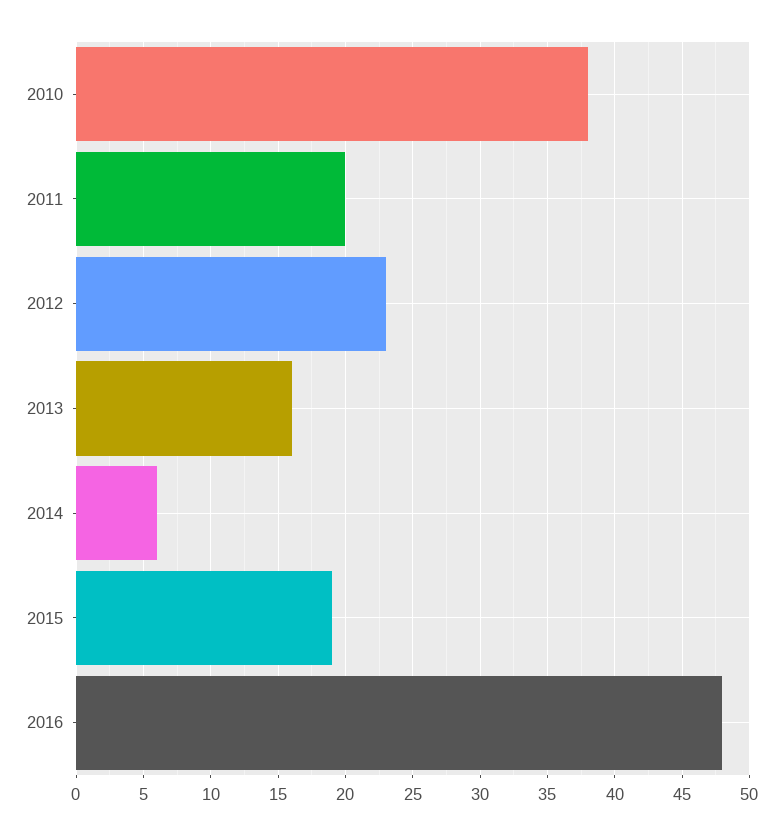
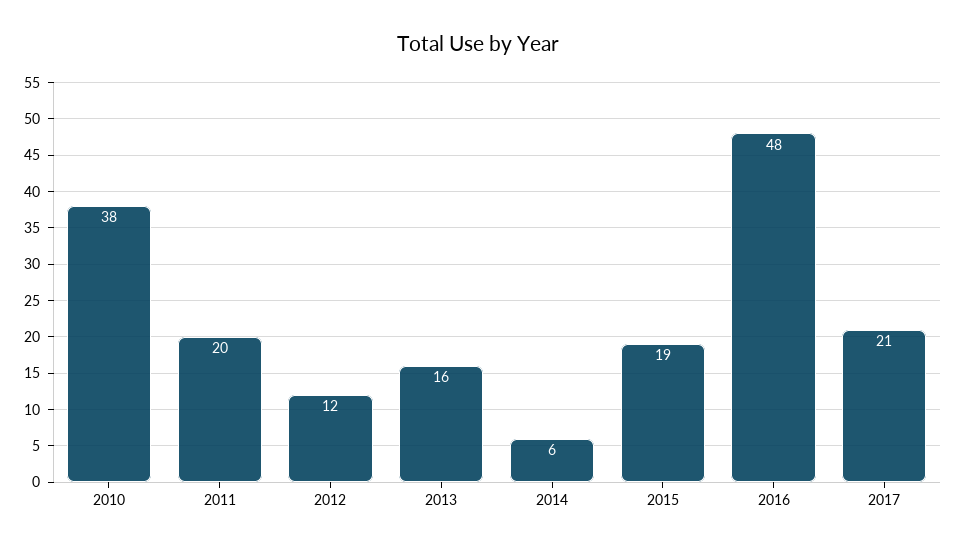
2012: 23 -> 12
2017: none -> 21

